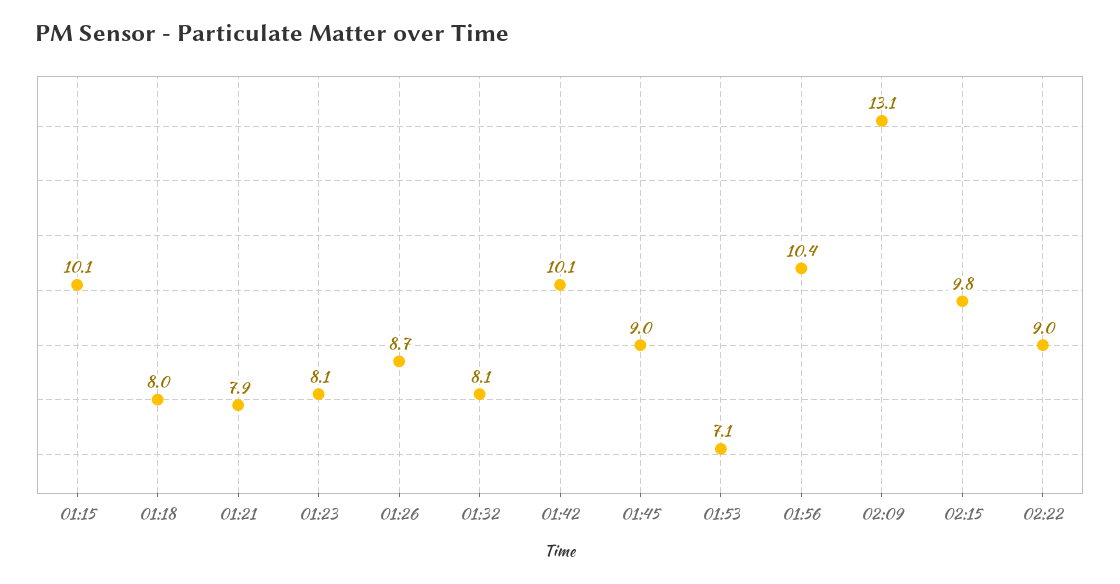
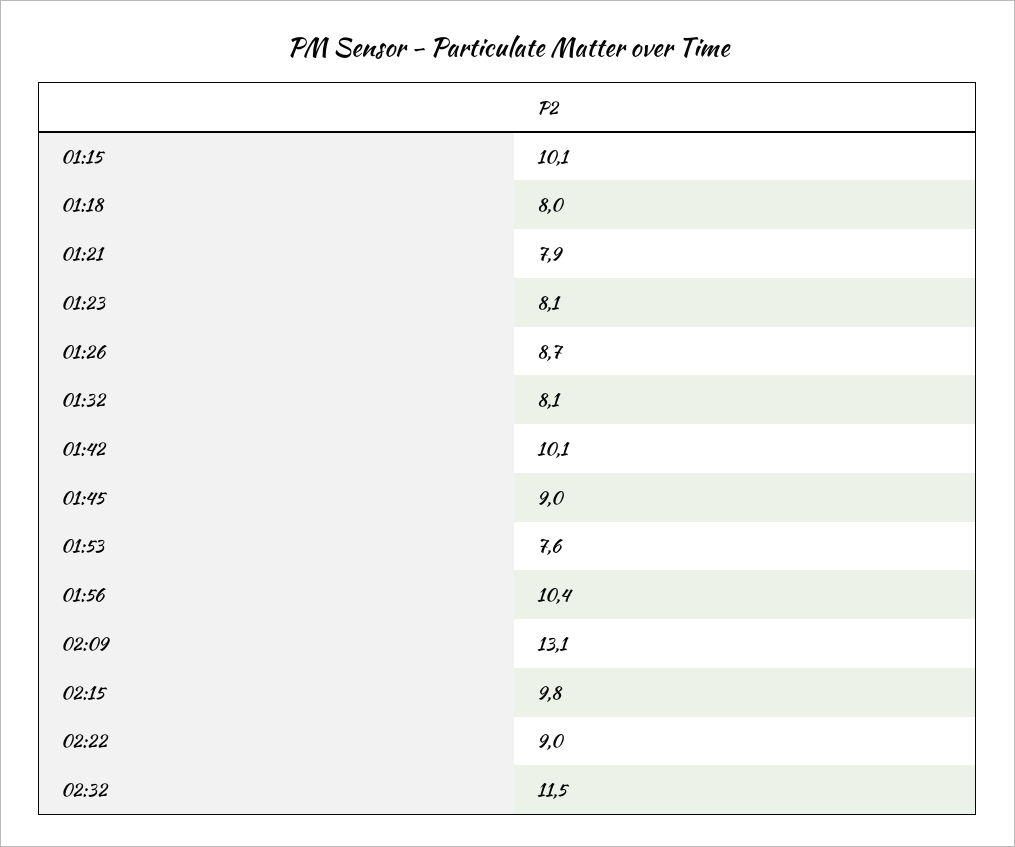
01:53: 7.1 -> 7.6
02:32: none -> 11.5

